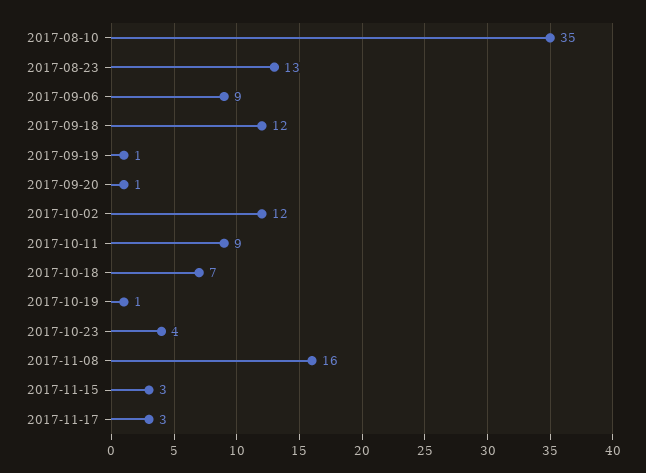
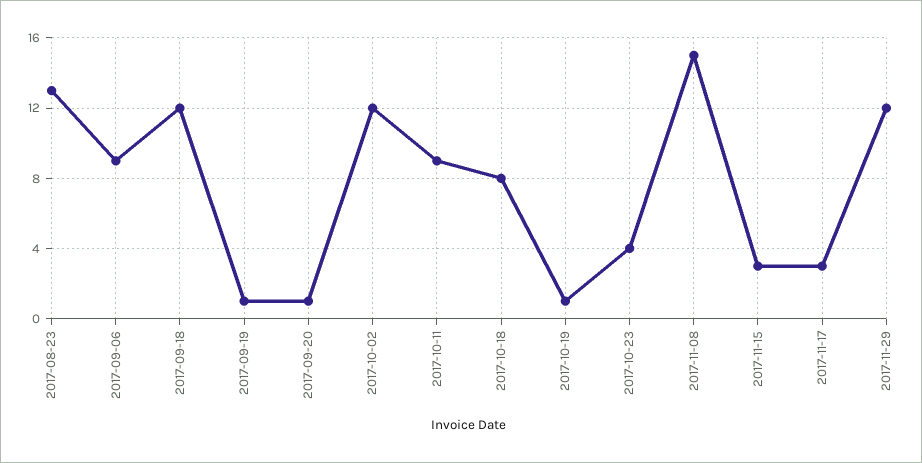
2017-08-10: 35 -> none
2017-10-18: 7 -> 8
2017-11-08: 16 -> 15
2017-11-29: none -> 12

